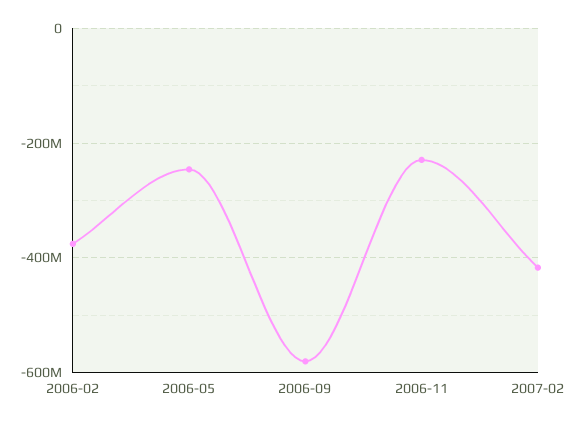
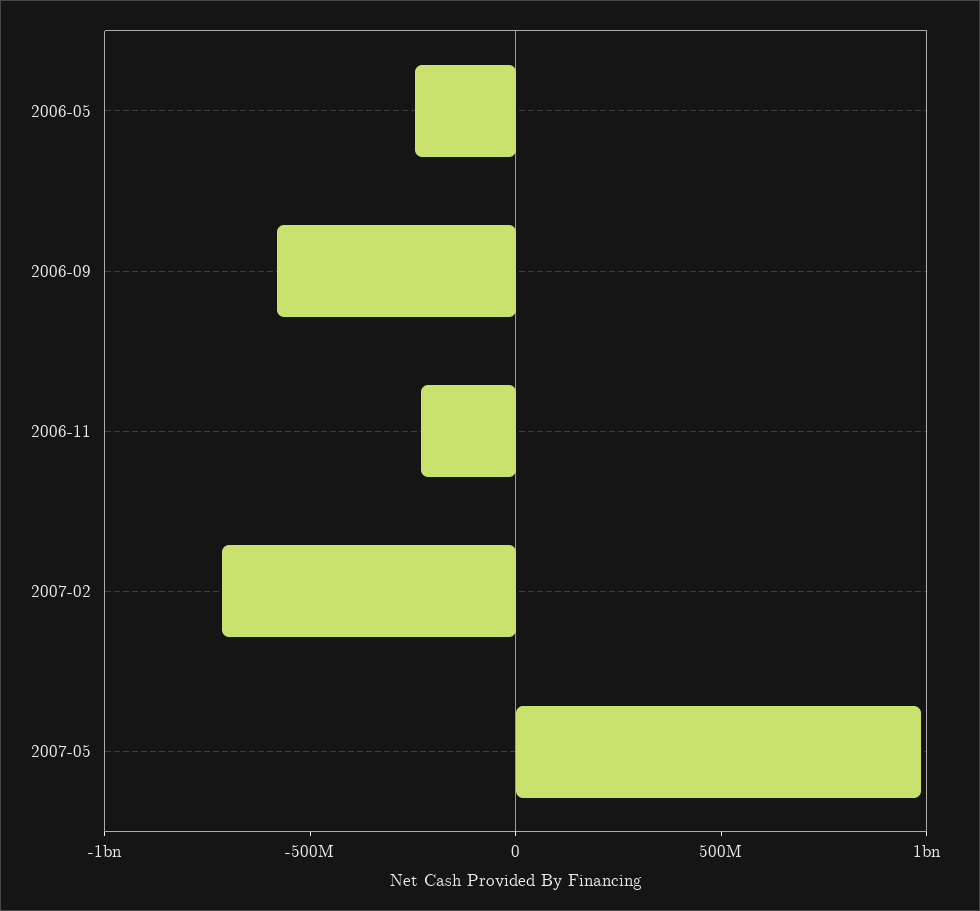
2006-02: -380000000 -> none
2007-02: -420000000 -> -700000000
2007-05: none -> 1000000000

